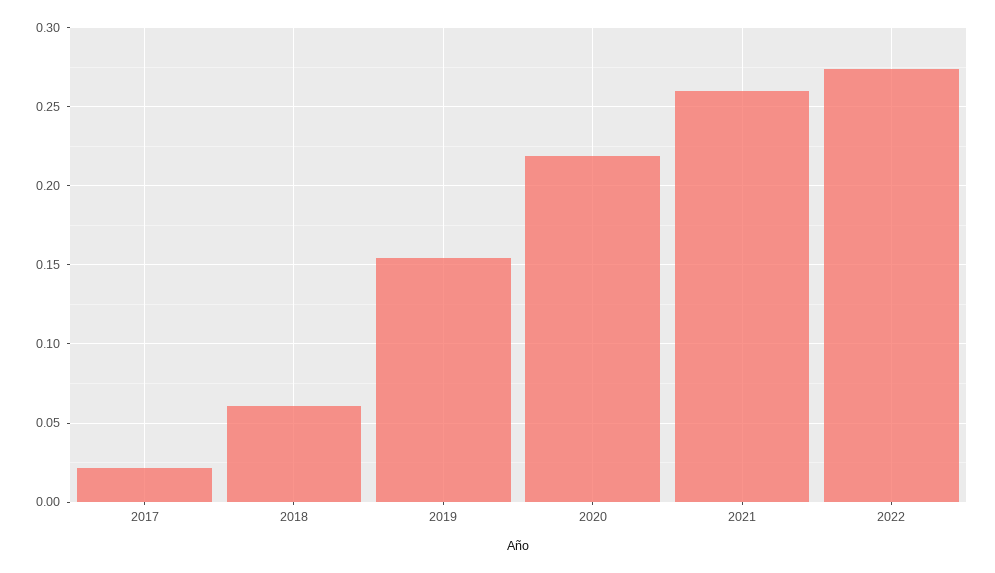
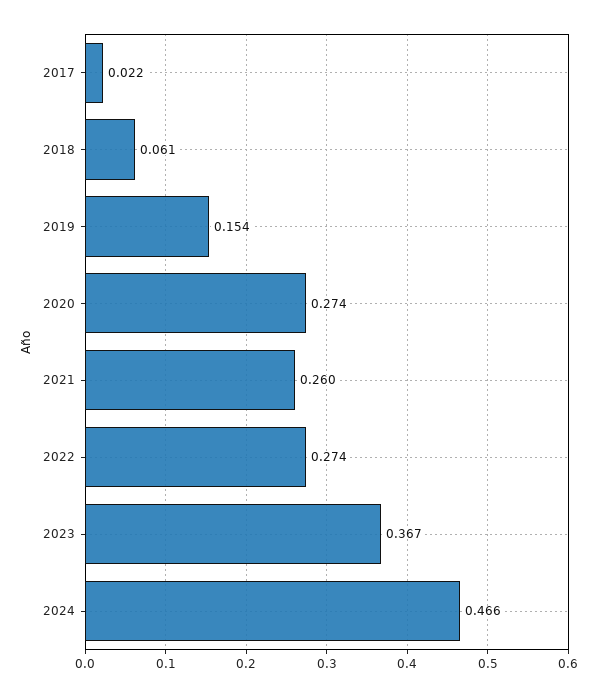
2020: 0.22 -> 0.274
2023: none -> 0.367
2024: none -> 0.466

